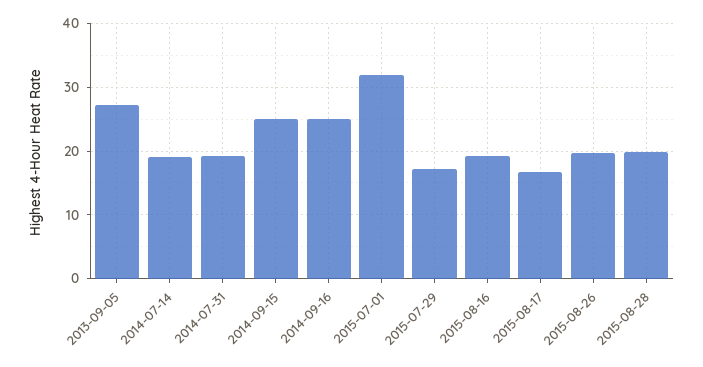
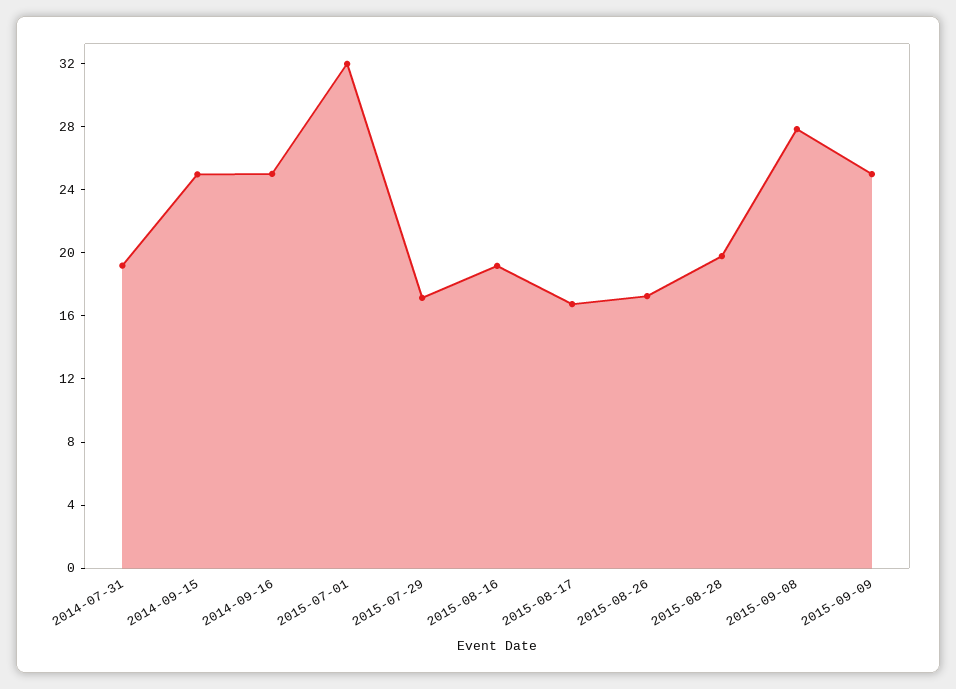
2013-09-05: 27 -> none
2014-07-14: 19 -> none
2015-08-26: 20 -> 17
2015-09-08: none -> 28
2015-09-09: none -> 25

